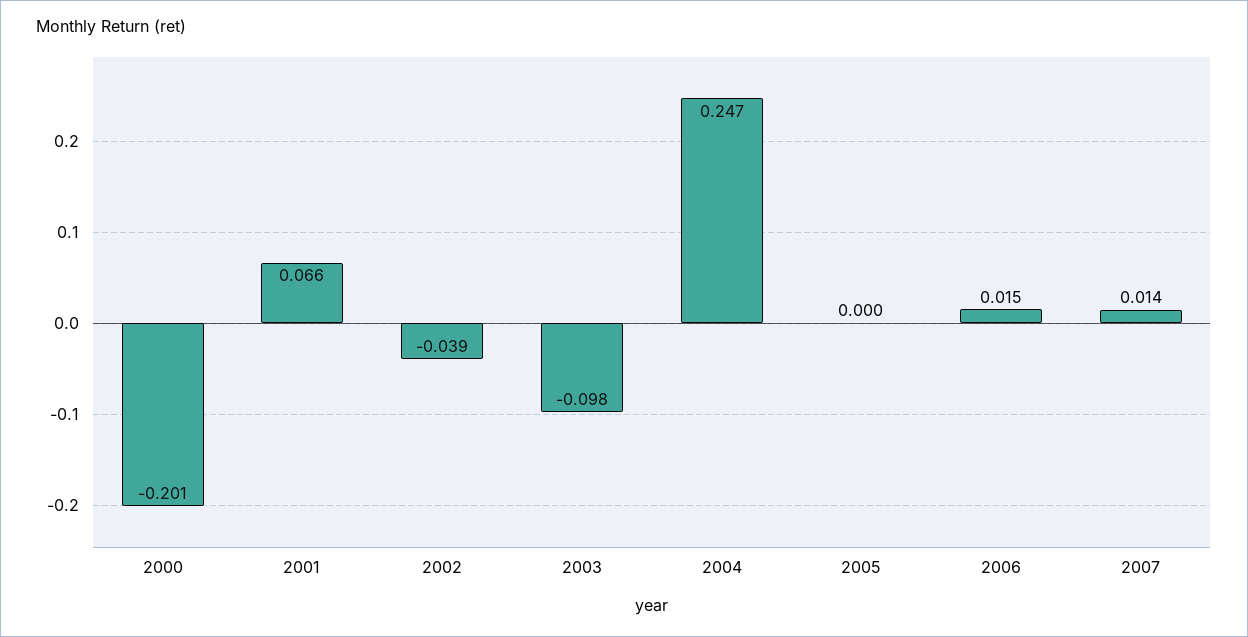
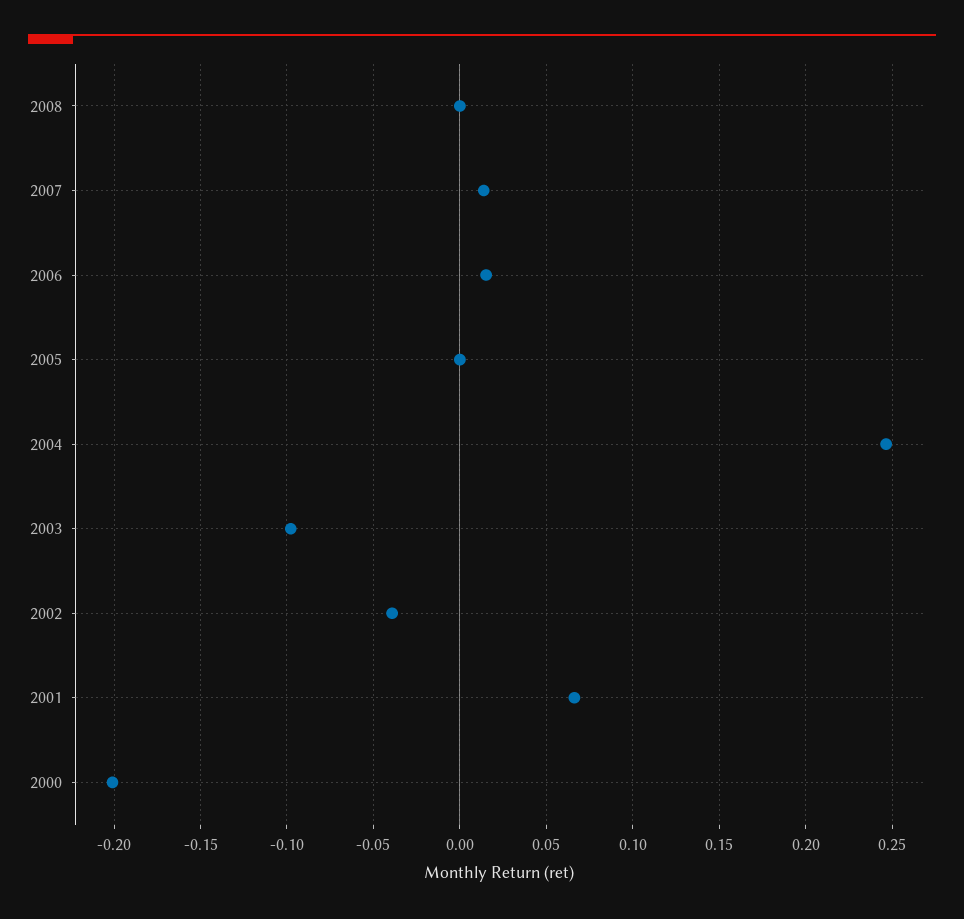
2008: none -> 0

